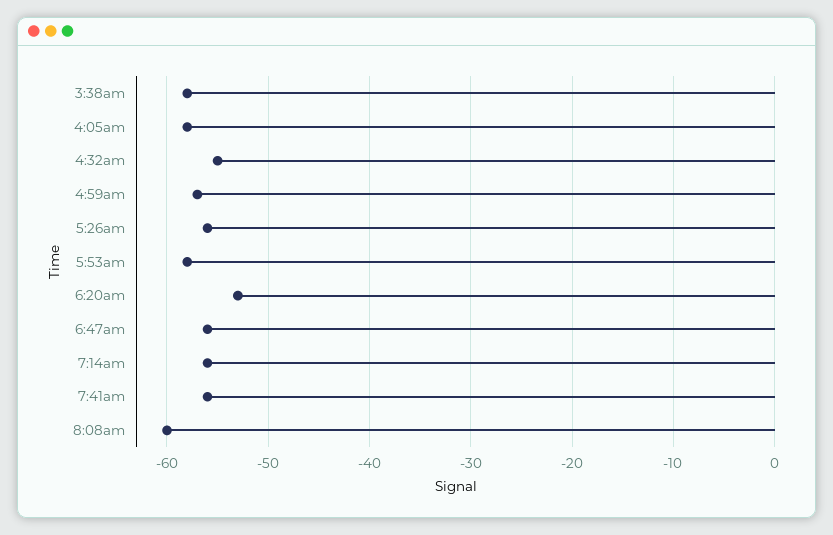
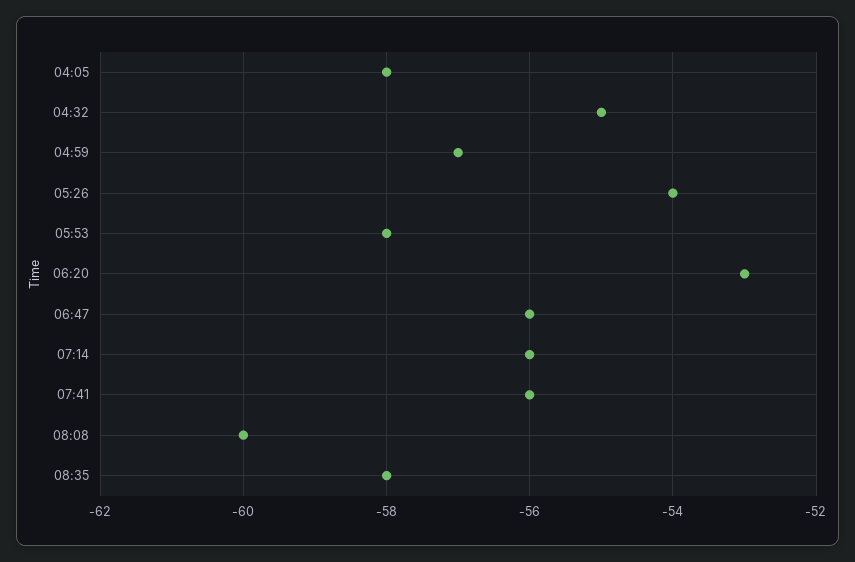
3:38am: -58 -> none
5:26am: -56 -> -54
08:35: none -> -58

